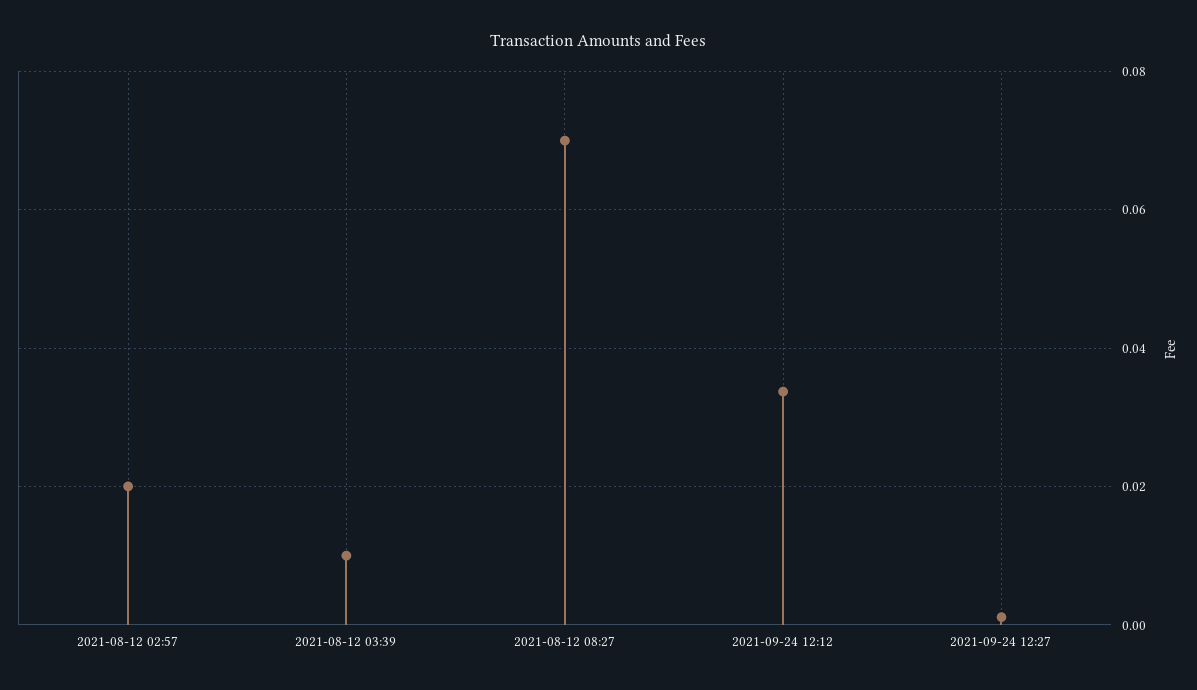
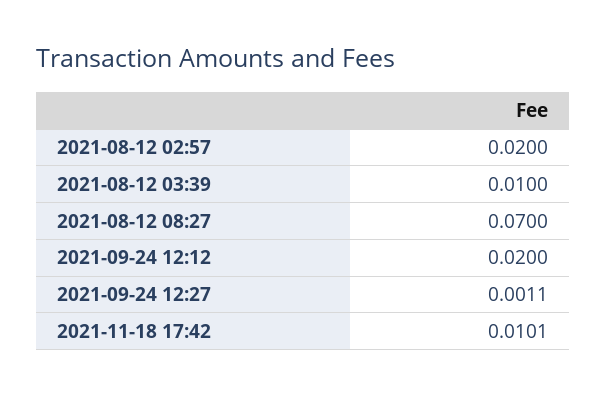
2021-09-24 12:12: 0.034 -> 0.02
2021-11-18 17:42: none -> 0.0101

